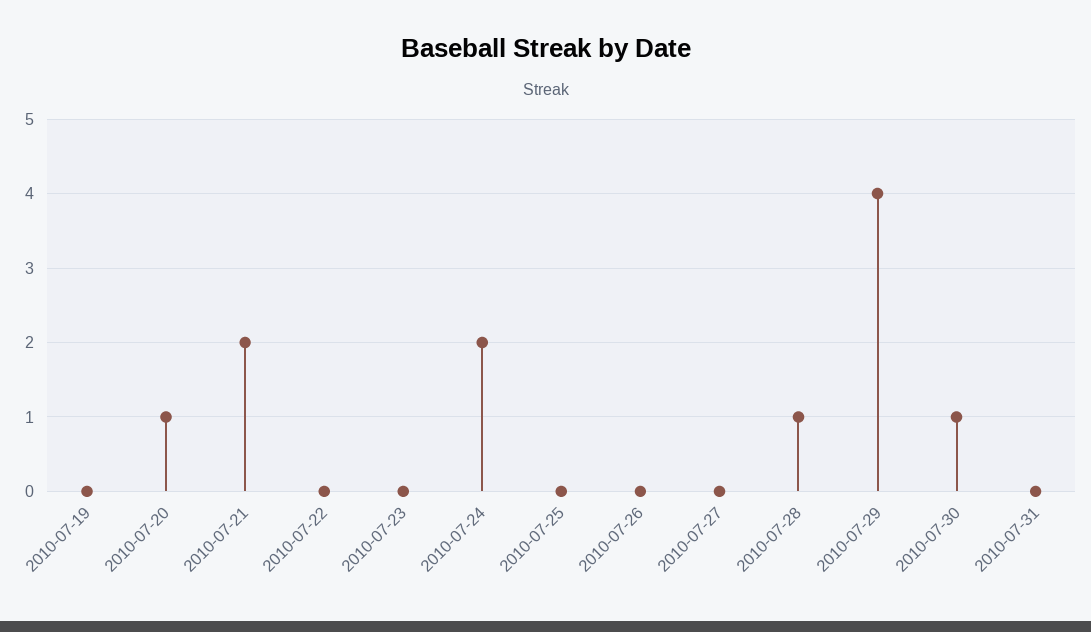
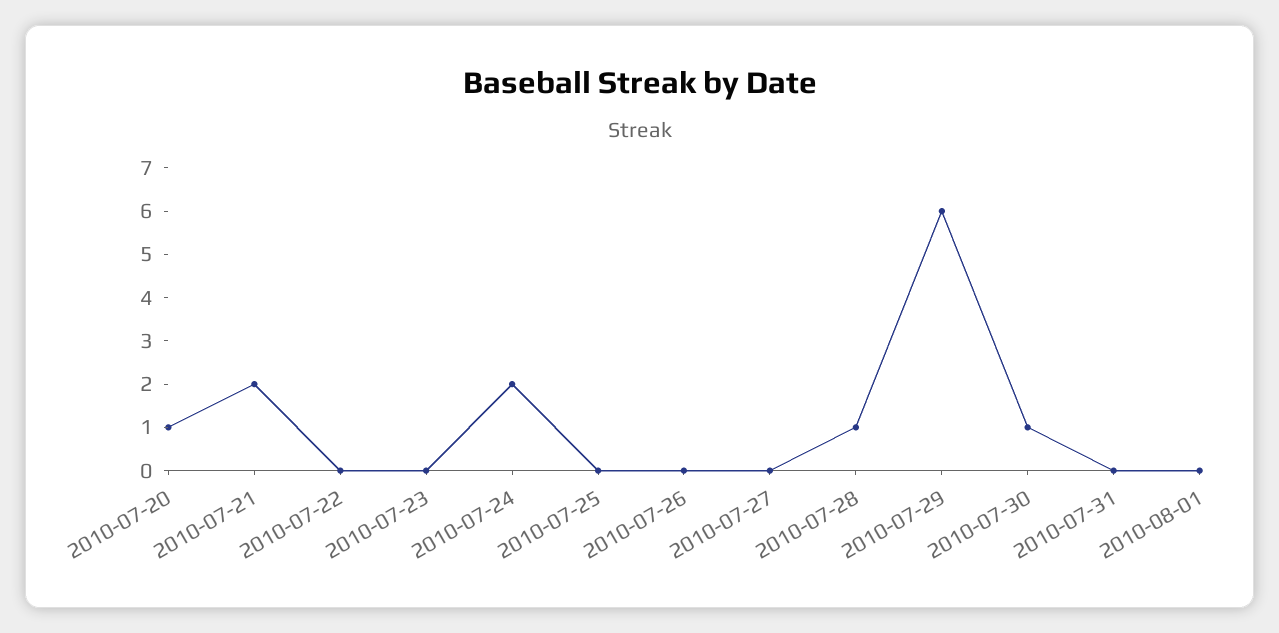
2010-07-19: 0 -> none
2010-07-29: 4 -> 6
2010-08-01: none -> 0

